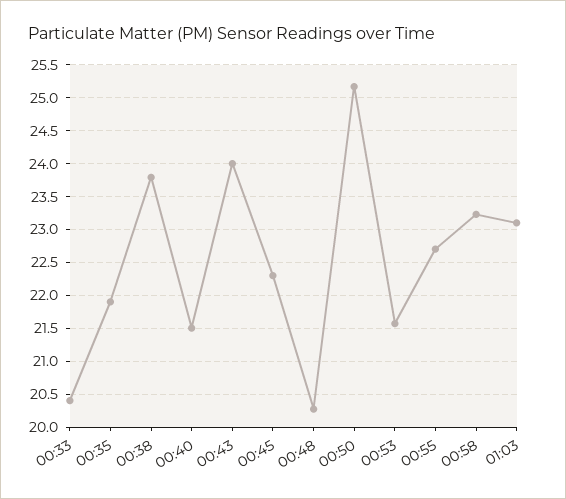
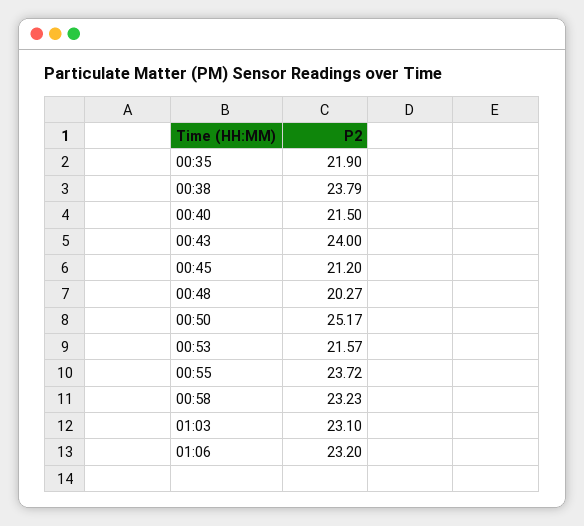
00:33: 20.4 -> none
00:45: 22.3 -> 21.2
00:55: 22.7 -> 23.72
01:06: none -> 23.2

